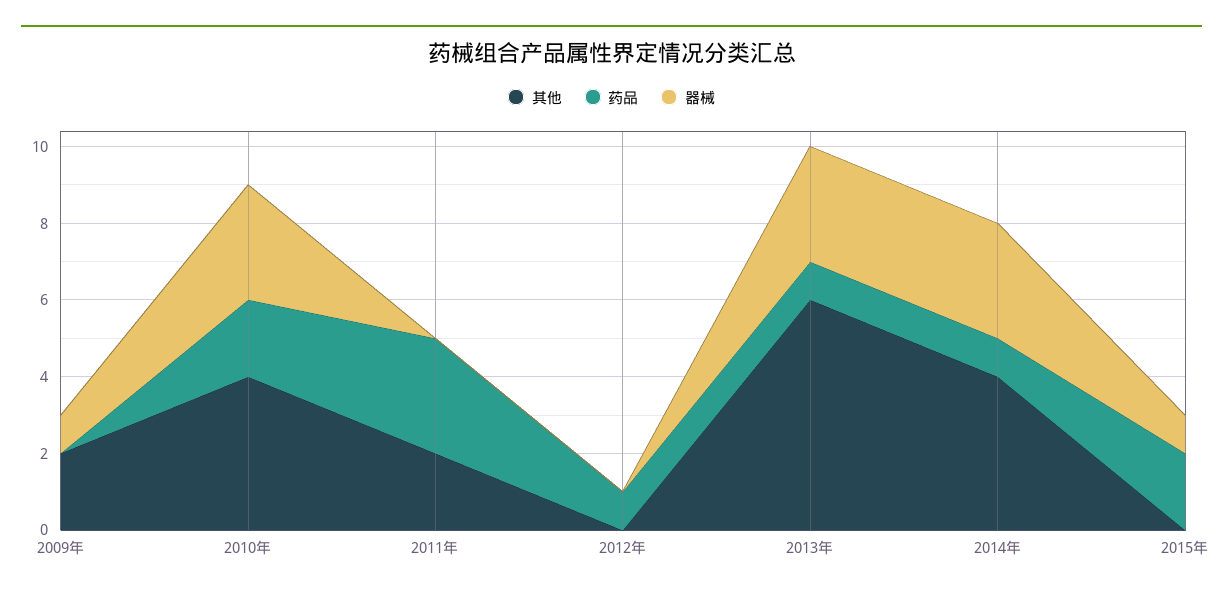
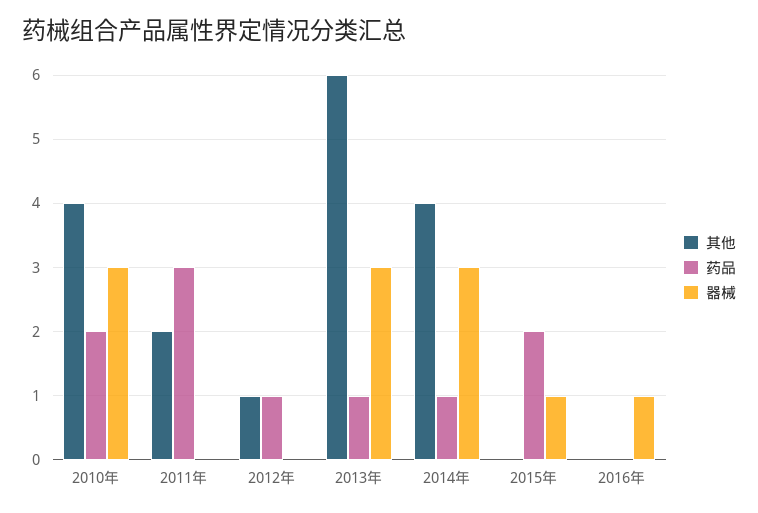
其他, 2009年: 2 -> none
药品, 2009年: 0 -> none
器械, 2009年: 1 -> none
其他, 2012年: 0 -> 1
其他, 2016年: none -> 0
药品, 2016年: none -> 0
器械, 2016年: none -> 1

